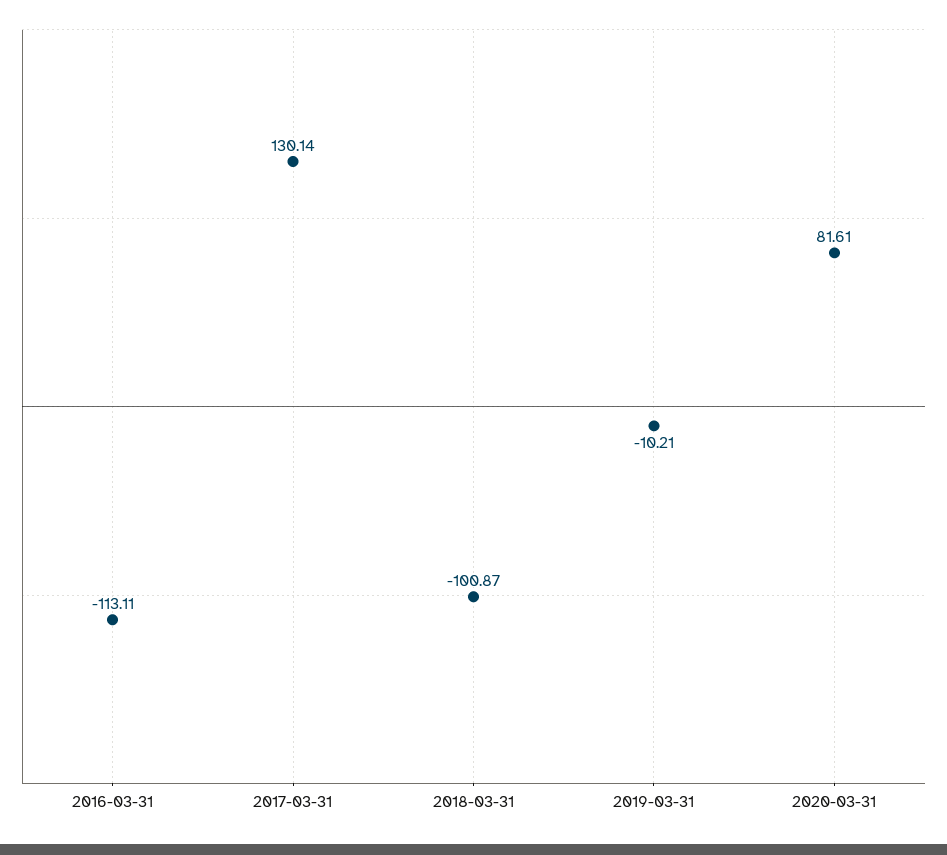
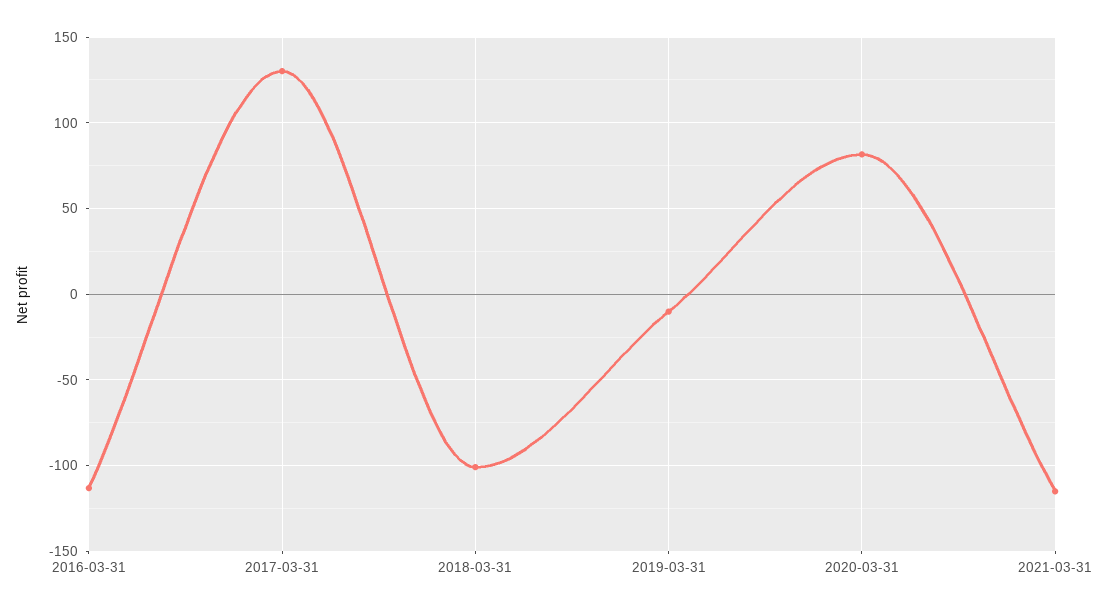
2021-03-31: none -> -115

